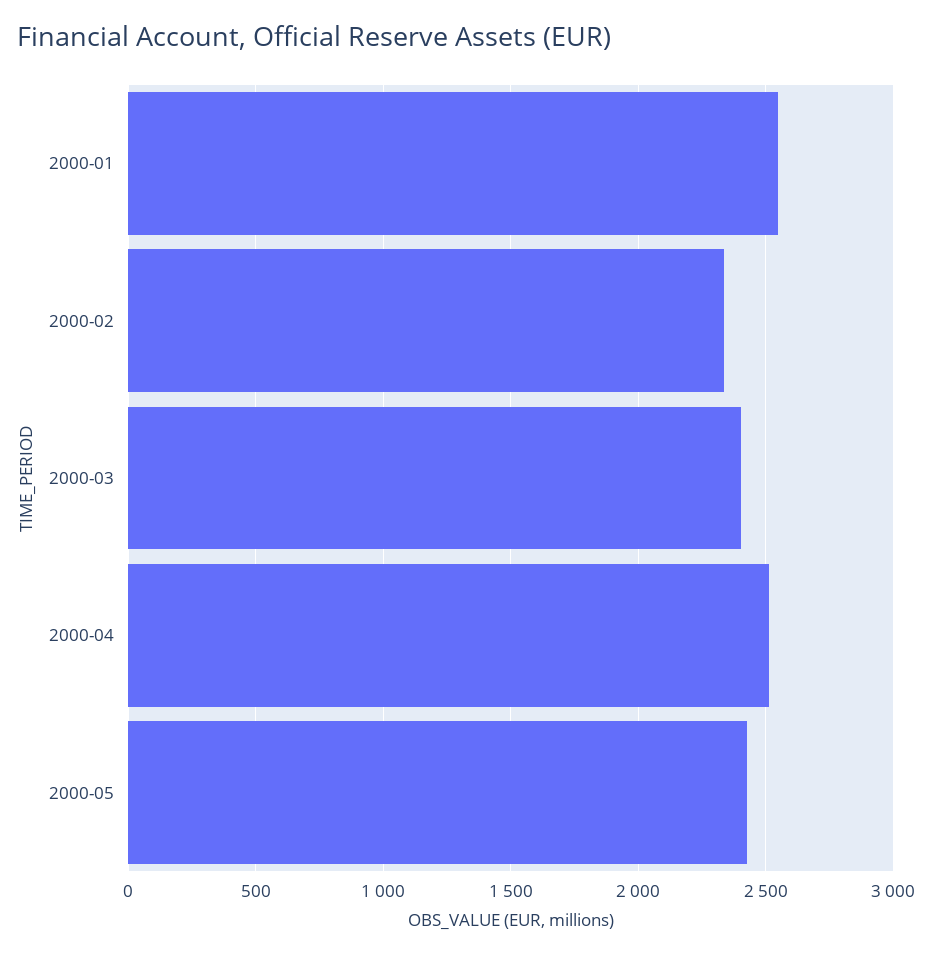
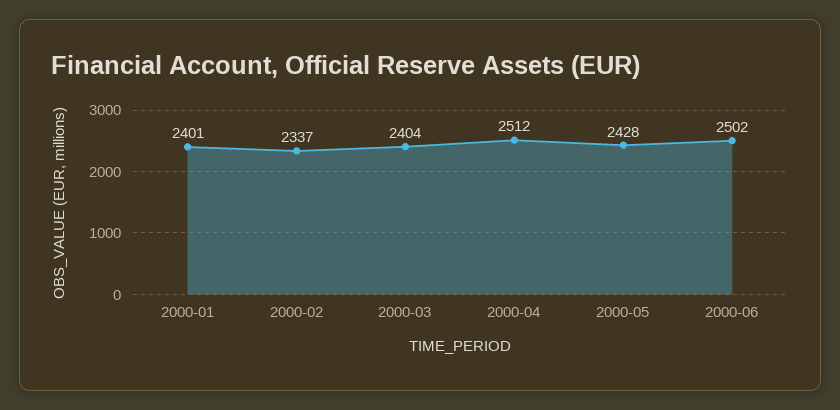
2000-01: 2550 -> 2401
2000-06: none -> 2502

